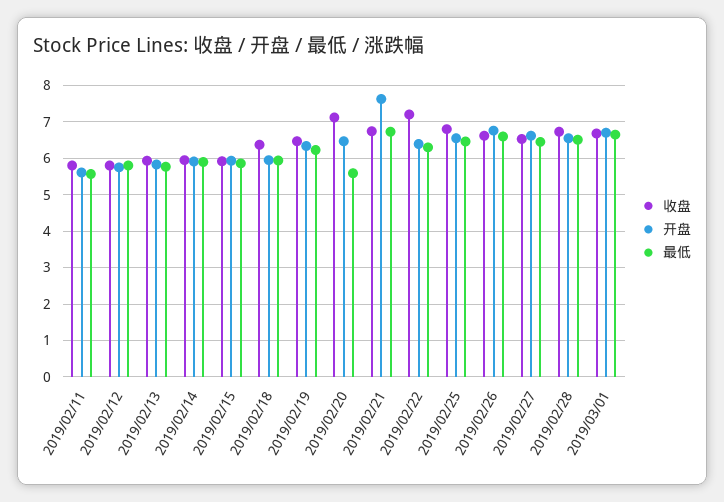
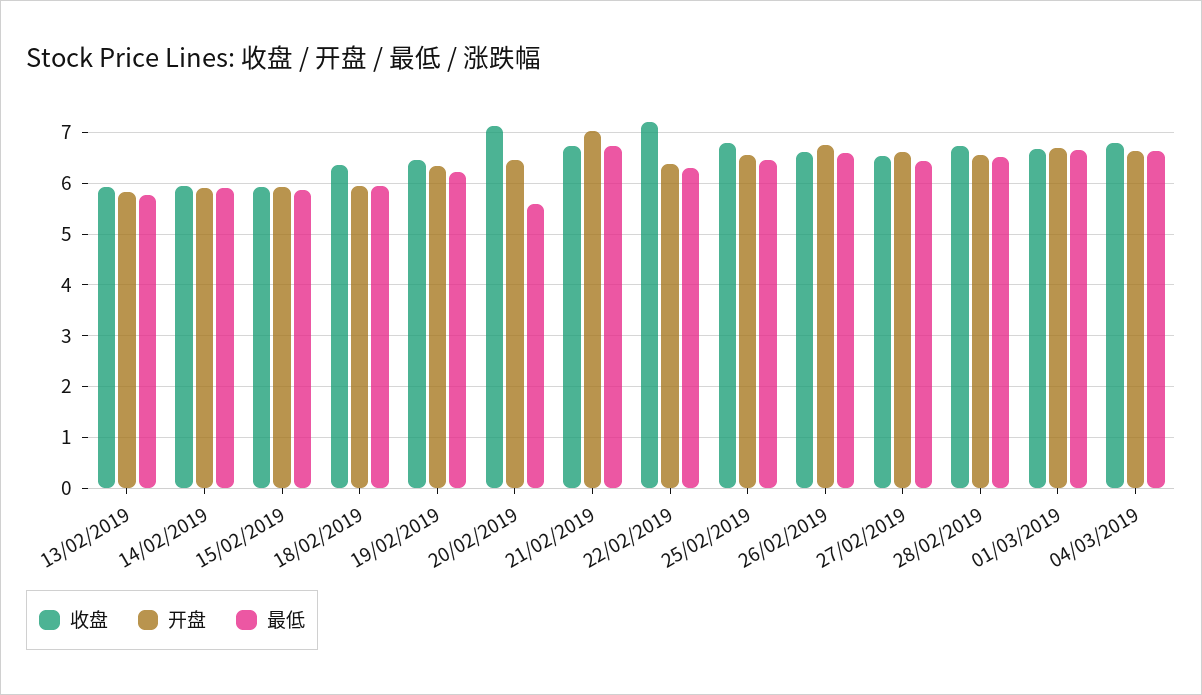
收盘, 2019/02/11: 5.8 -> none
开盘, 2019/02/11: 5.6 -> none
最低, 2019/02/11: 5.6 -> none
收盘, 2019/02/12: 5.8 -> none
开盘, 2019/02/12: 5.8 -> none
最低, 2019/02/12: 5.8 -> none
开盘, 2019/02/21: 7.6 -> 7
收盘, 04/03/2019: none -> 6.8
开盘, 04/03/2019: none -> 6.6
最低, 04/03/2019: none -> 6.6

